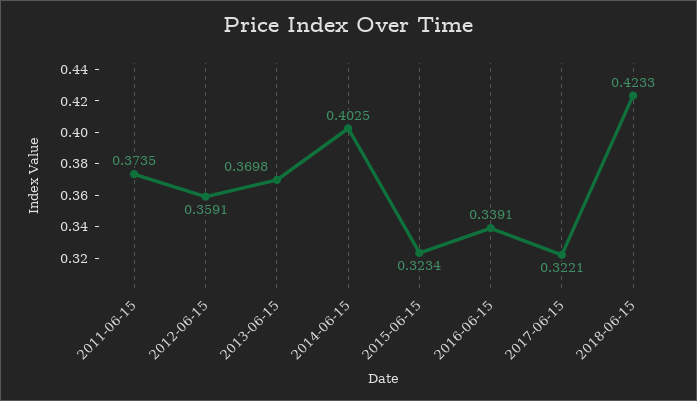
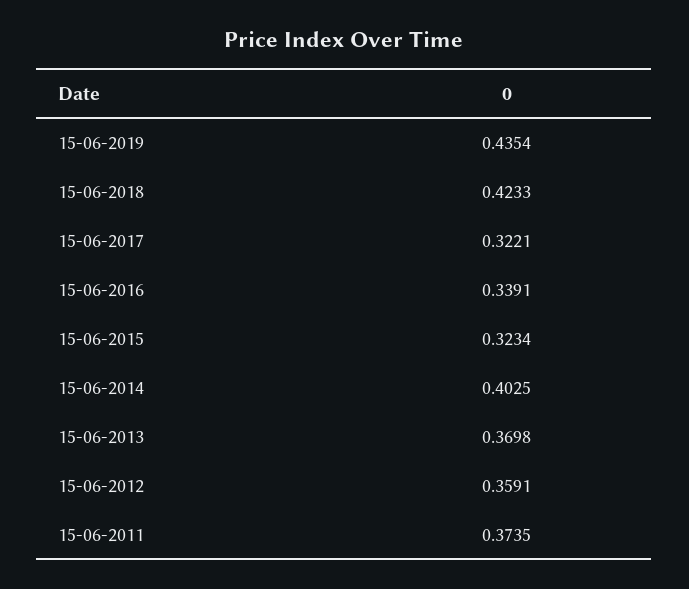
15-06-2019: none -> 0.4354

